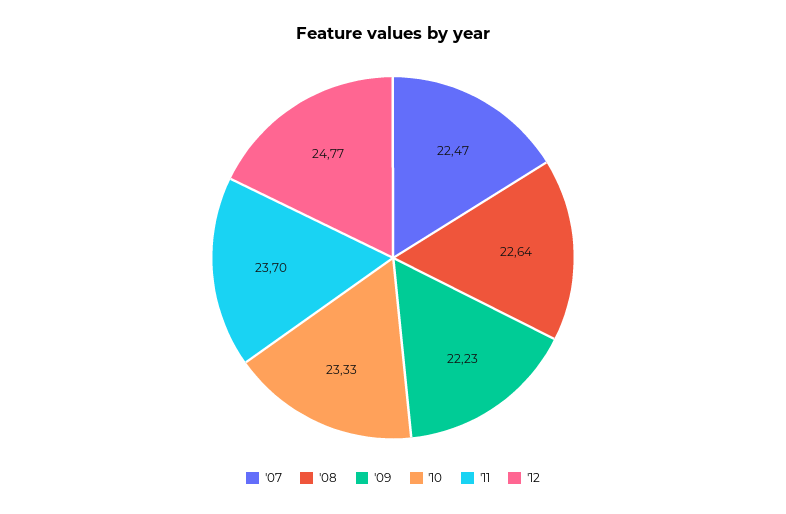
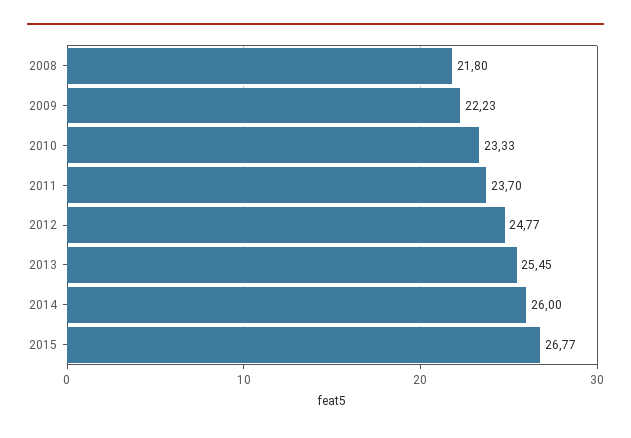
'07: 22.47 -> none
'08: 22.64 -> 21.8
2013: none -> 25.45
2014: none -> 26
2015: none -> 26.77

